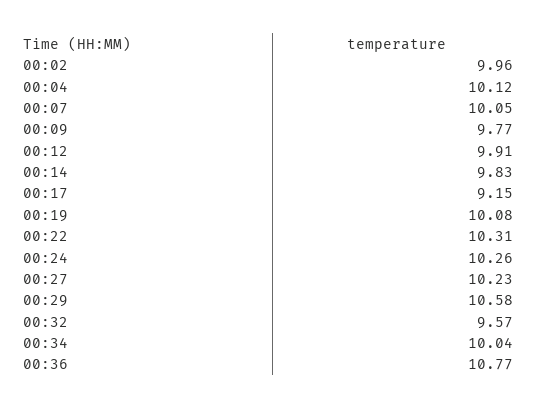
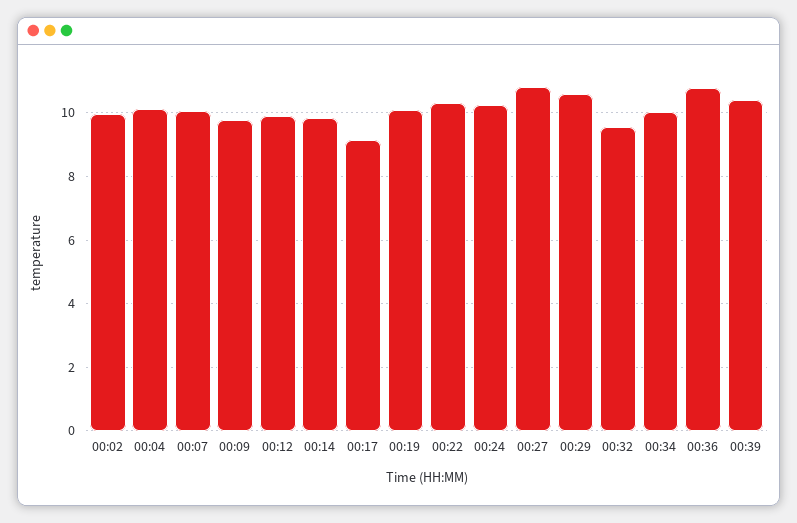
00:27: 10.23 -> 10.8
00:39: none -> 10.4

